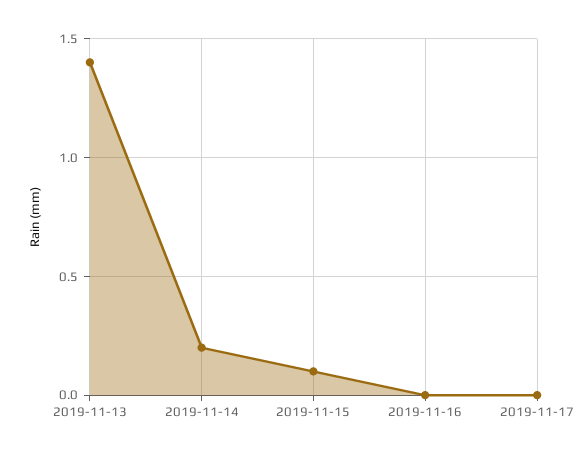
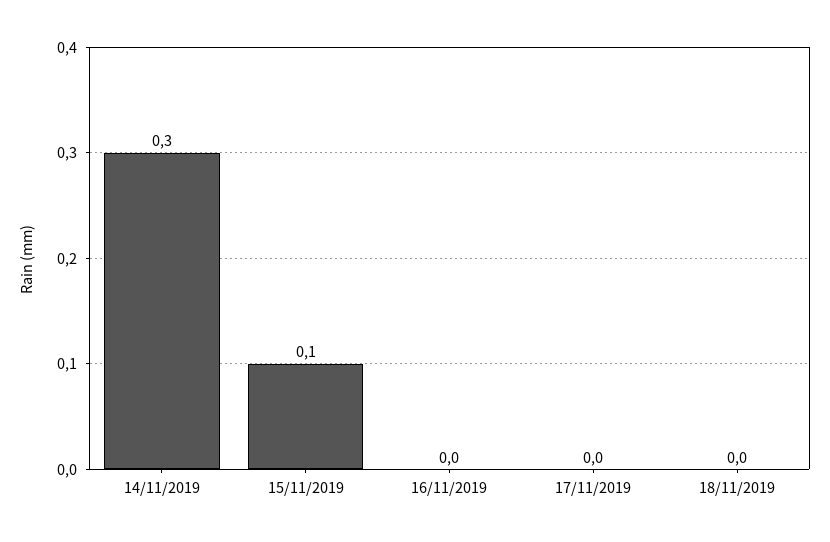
2019-11-13: 1.4 -> none
2019-11-14: 0.2 -> 0.3
18/11/2019: none -> 0

